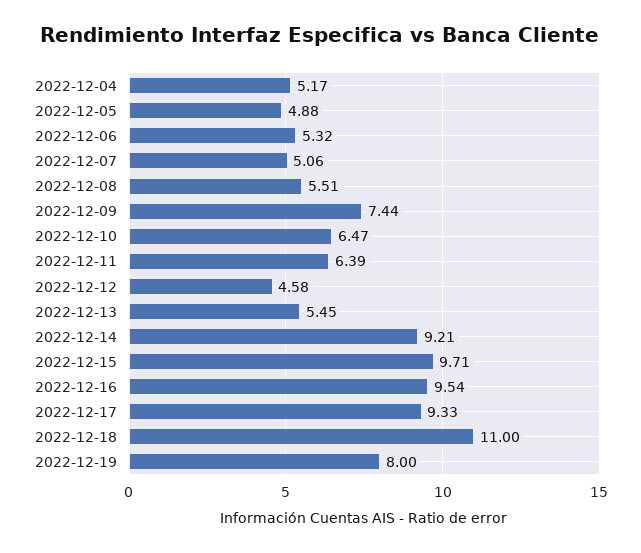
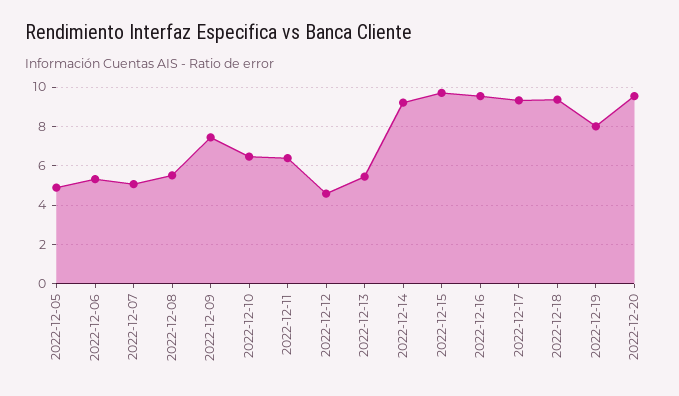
2022-12-04: 5.17 -> none
2022-12-18: 11 -> 9.5
2022-12-20: none -> 9.5

